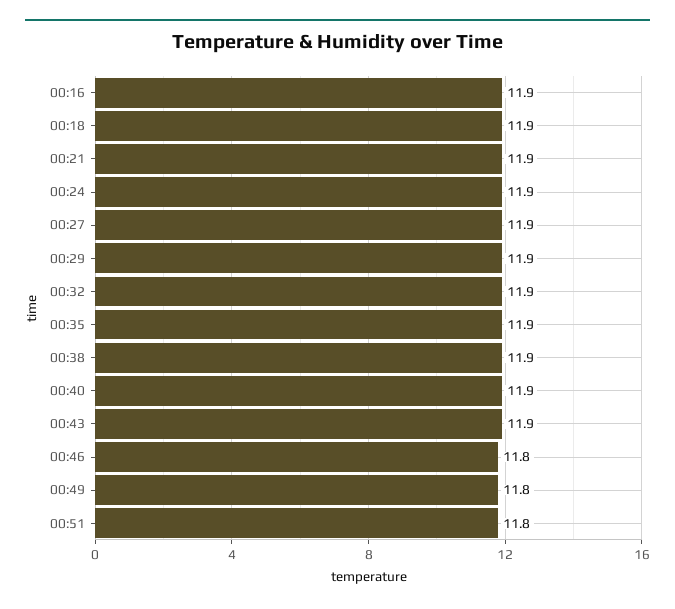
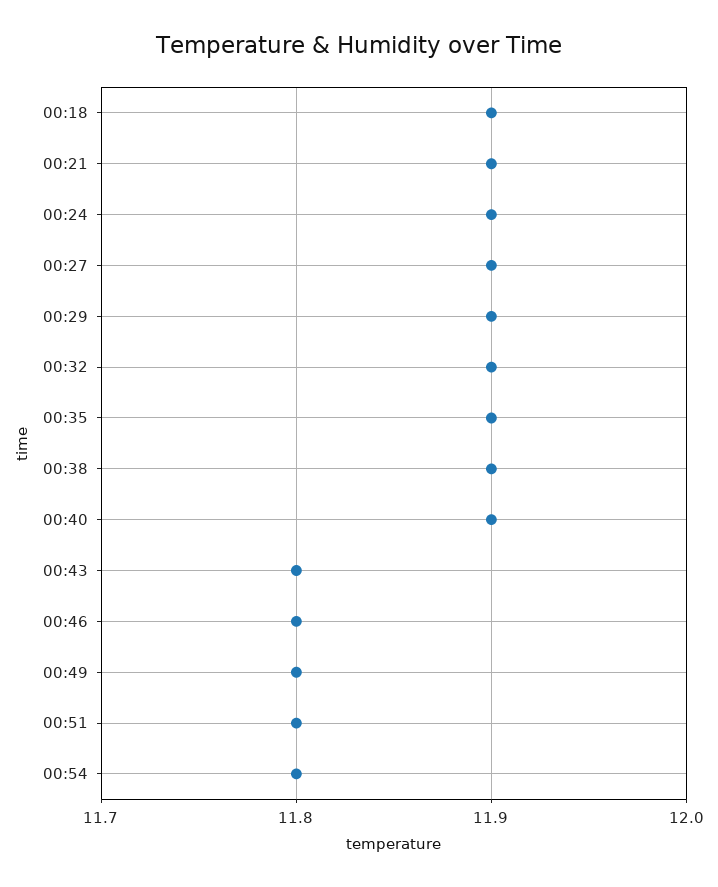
00:16: 11.9 -> none
00:43: 11.9 -> 11.8
00:54: none -> 11.8

